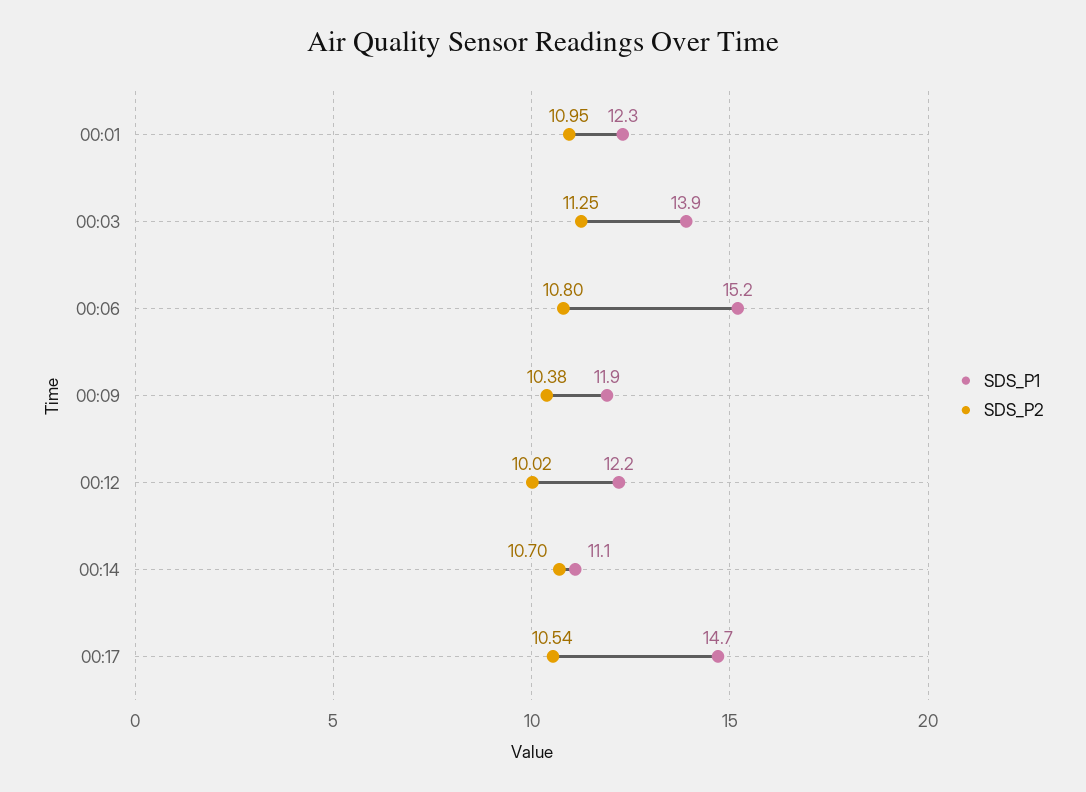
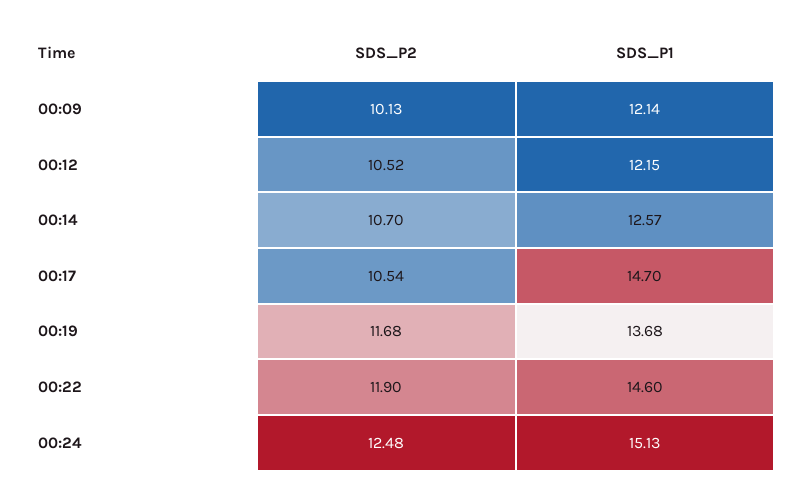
SDS_P1, 00:01: 12.3 -> none
SDS_P2, 00:01: 10.95 -> none
SDS_P1, 00:03: 13.9 -> none
SDS_P2, 00:03: 11.25 -> none
SDS_P1, 00:06: 15.2 -> none
SDS_P2, 00:06: 10.8 -> none
SDS_P1, 00:09: 11.9 -> 12.14
SDS_P2, 00:09: 10.38 -> 10.13
SDS_P2, 00:12: 10.02 -> 10.52
SDS_P1, 00:14: 11.1 -> 12.57
SDS_P2, 00:19: none -> 11.68
SDS_P1, 00:19: none -> 13.68
SDS_P2, 00:22: none -> 11.9
SDS_P1, 00:22: none -> 14.6
SDS_P2, 00:24: none -> 12.48
SDS_P1, 00:24: none -> 15.13

